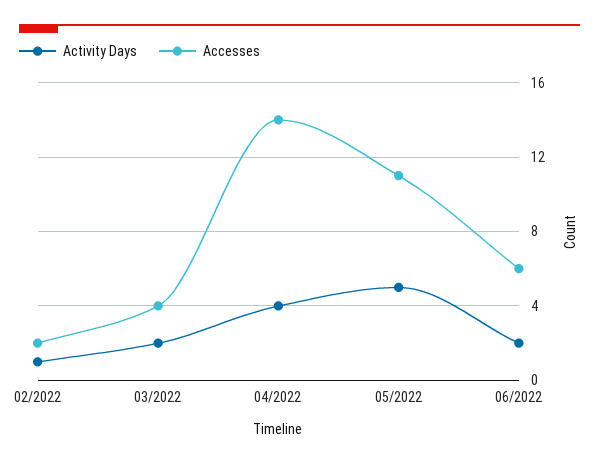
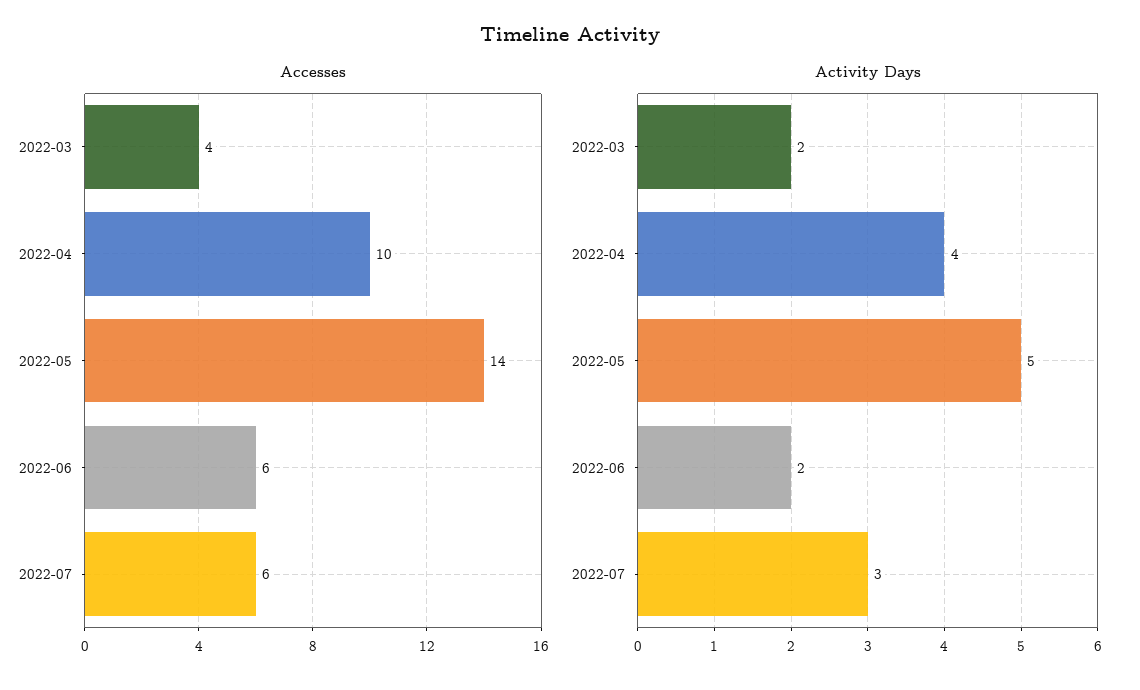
Activity Days, 02/2022: 1 -> none
Accesses, 02/2022: 2 -> none
Accesses, 04/2022: 14 -> 10
Accesses, 05/2022: 11 -> 14
Accesses, 2022-07: none -> 6
Activity Days, 2022-07: none -> 3

